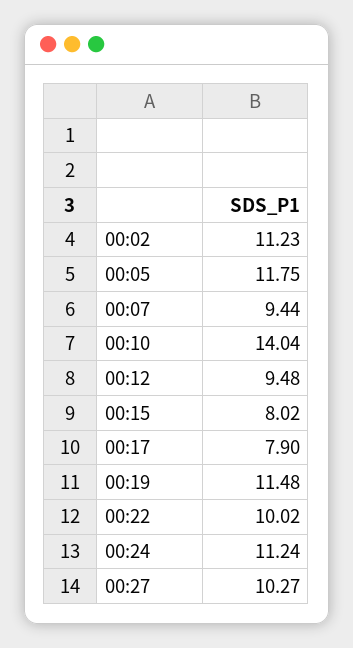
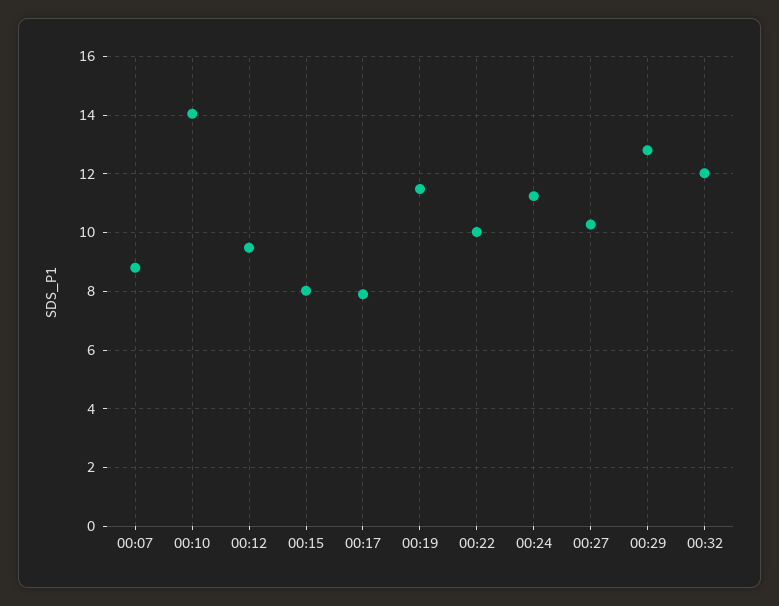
00:02: 11.23 -> none
00:05: 11.75 -> none
00:07: 9.44 -> 8.75
00:29: none -> 12.75
00:32: none -> 12

